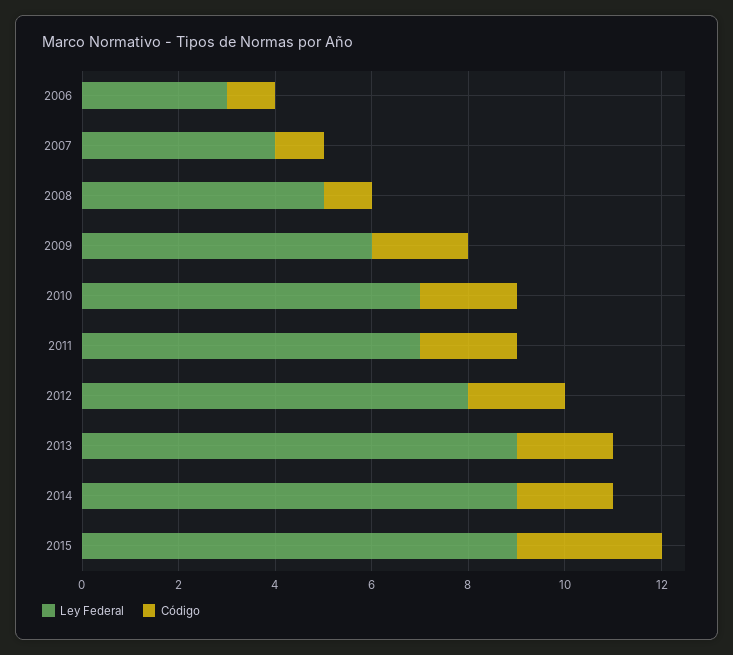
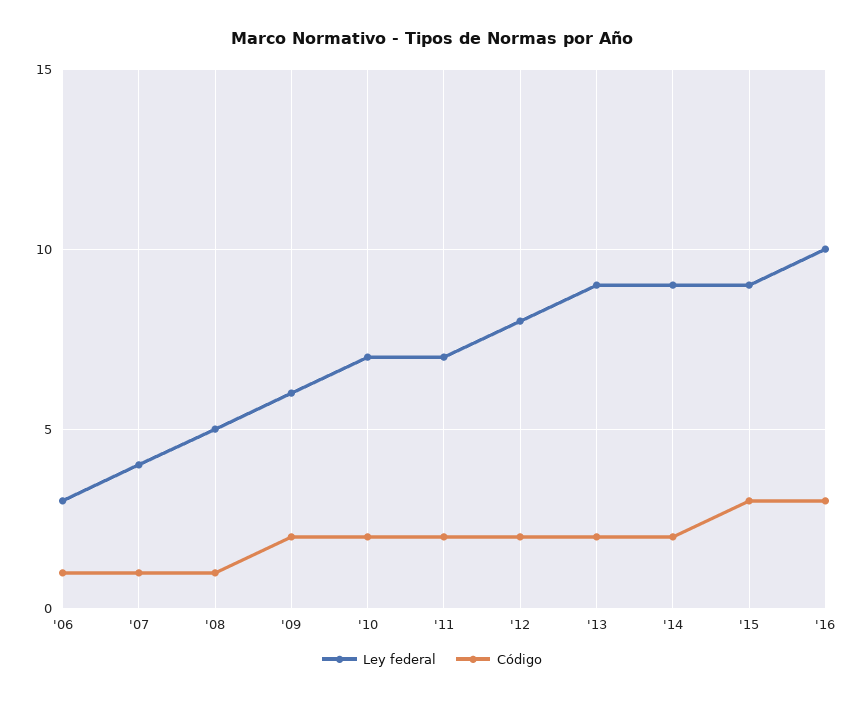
Ley Federal, '16: none -> 10
Código, '16: none -> 3

